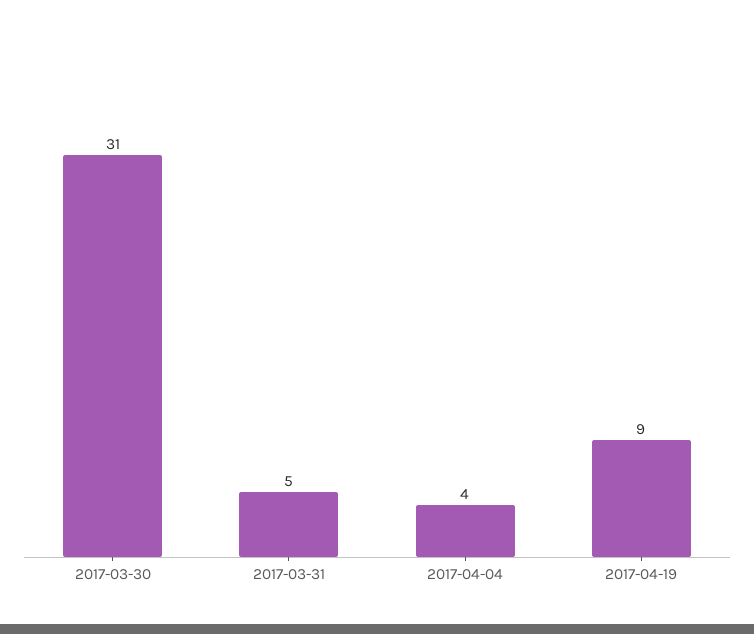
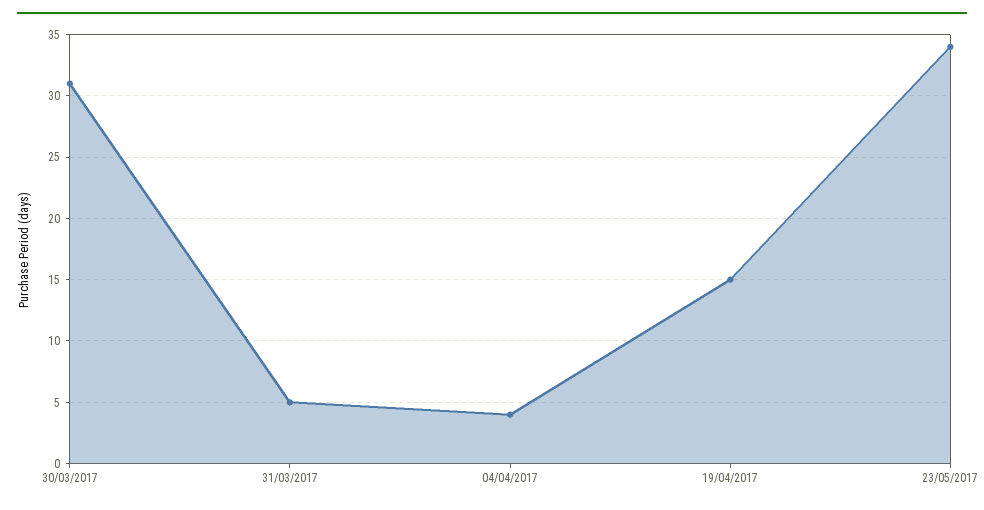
2017-04-19: 9 -> 15
23/05/2017: none -> 34

